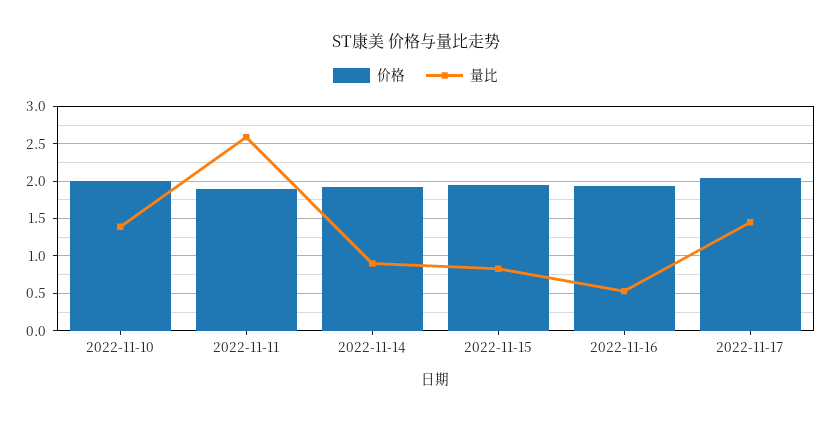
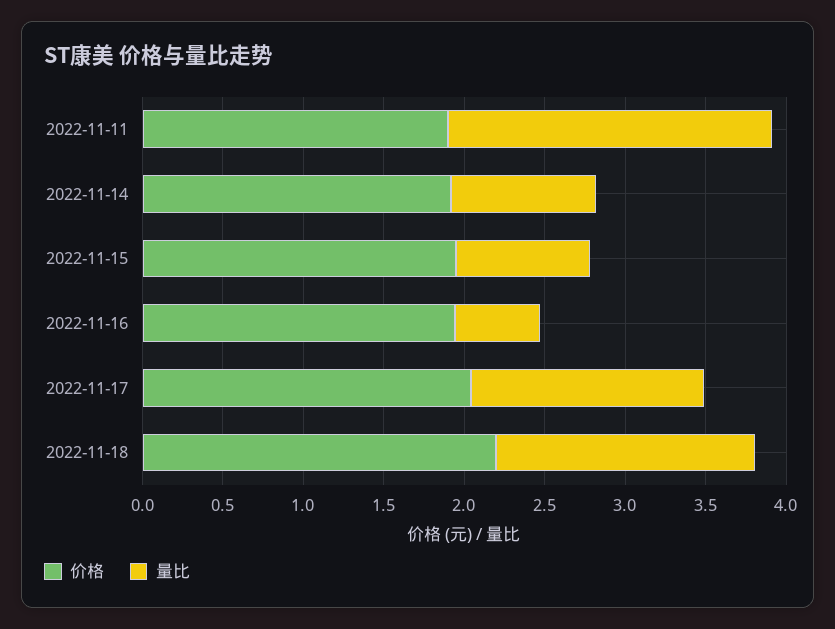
价格, 2022-11-10: 2 -> none
量比, 2022-11-10: 1.4 -> none
量比, 2022-11-11: 2.6 -> 2
价格, 2022-11-18: none -> 2.2
量比, 2022-11-18: none -> 1.6

